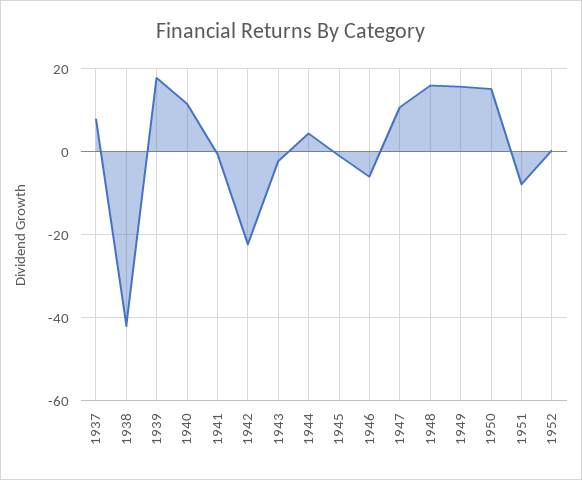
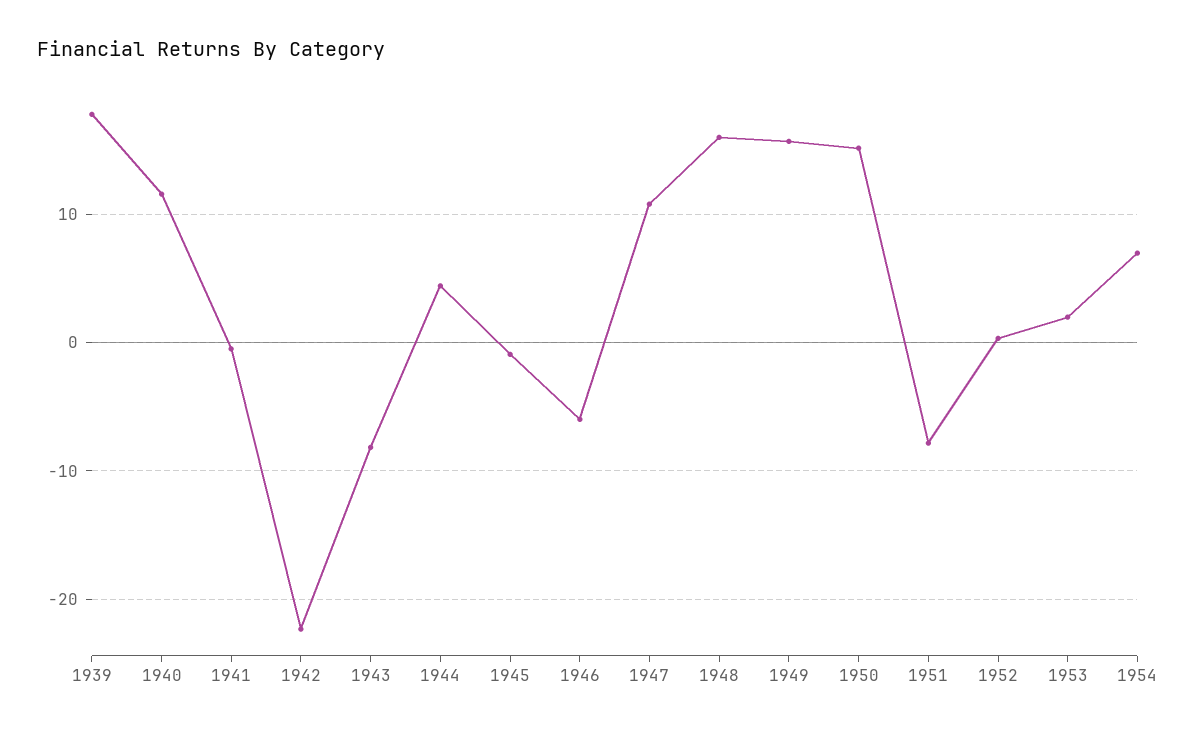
1937: 8 -> none
1938: -42 -> none
1943: -2 -> -8
1953: none -> 2
1954: none -> 7

